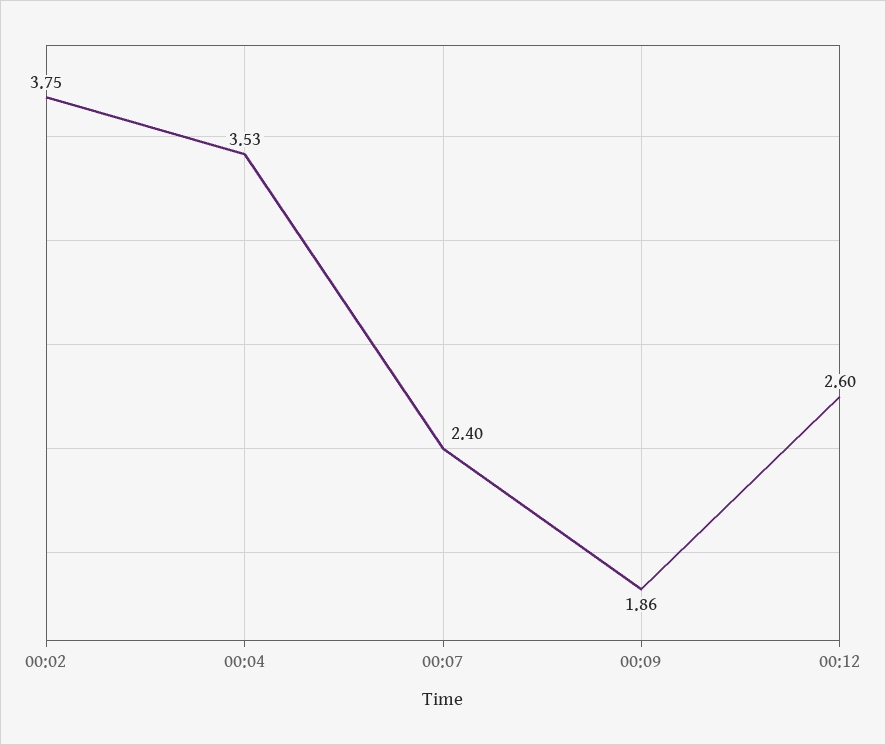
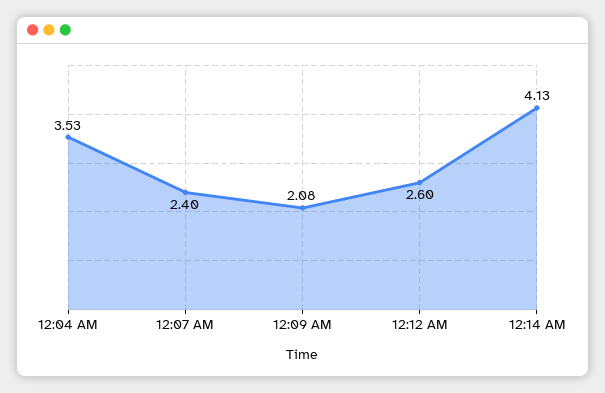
00:02: 3.75 -> none
00:09: 1.86 -> 2.08
12:14 AM: none -> 4.13

